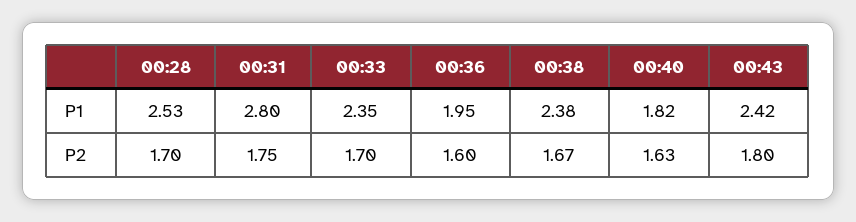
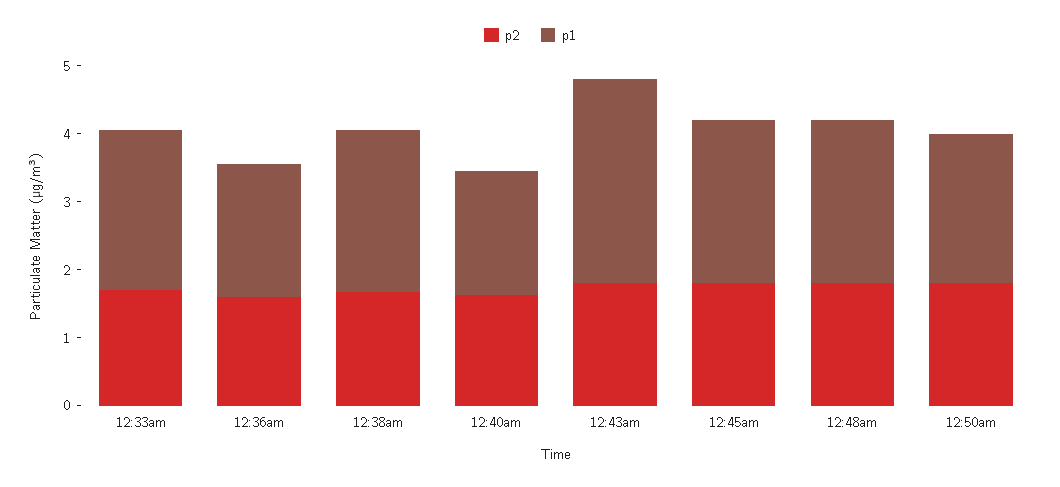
P1, 00:28: 2.53 -> none
P1, 00:31: 2.8 -> none
P1, 00:43: 2.42 -> 3
P2, 00:28: 1.7 -> none
P2, 00:31: 1.75 -> none
P2, 12:45am: none -> 1.8
P1, 12:45am: none -> 2.4
P2, 12:48am: none -> 1.8
P1, 12:48am: none -> 2.4
P2, 12:50am: none -> 1.8
P1, 12:50am: none -> 2.2

